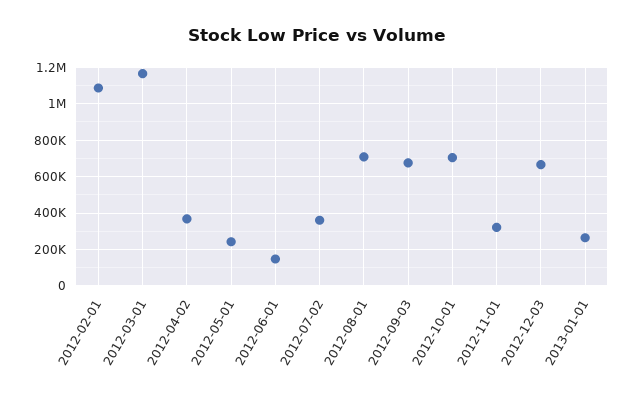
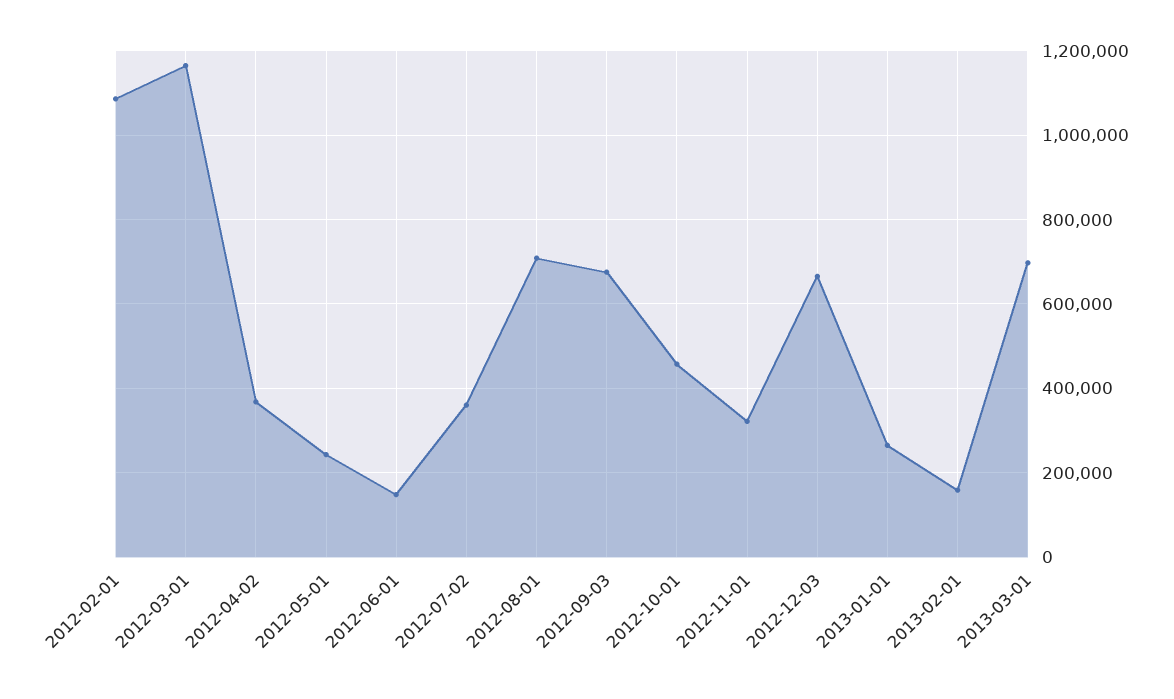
2012-10-01: 700000 -> 460000
2013-02-01: none -> 160000
2013-03-01: none -> 700000

